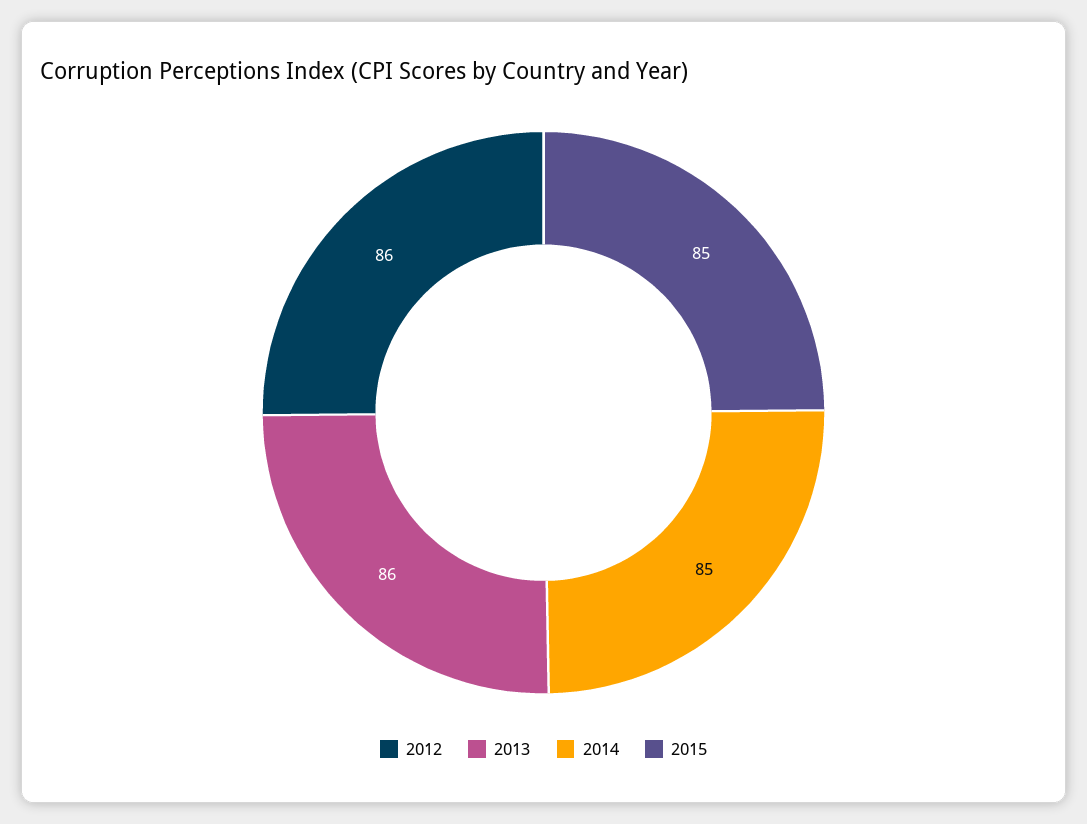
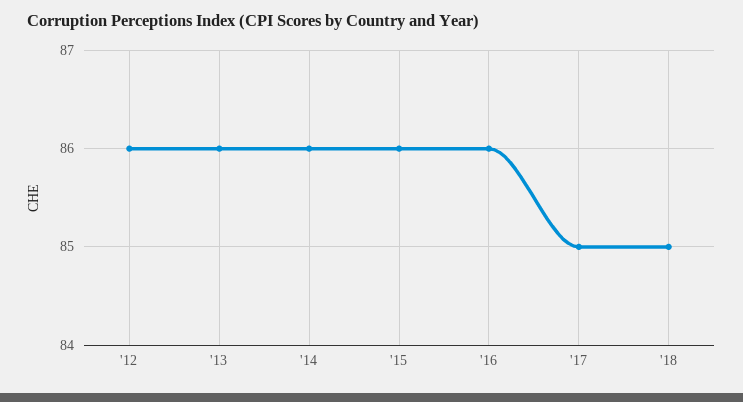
2014: 85 -> 86
2015: 85 -> 86
'16: none -> 86
'17: none -> 85
'18: none -> 85

